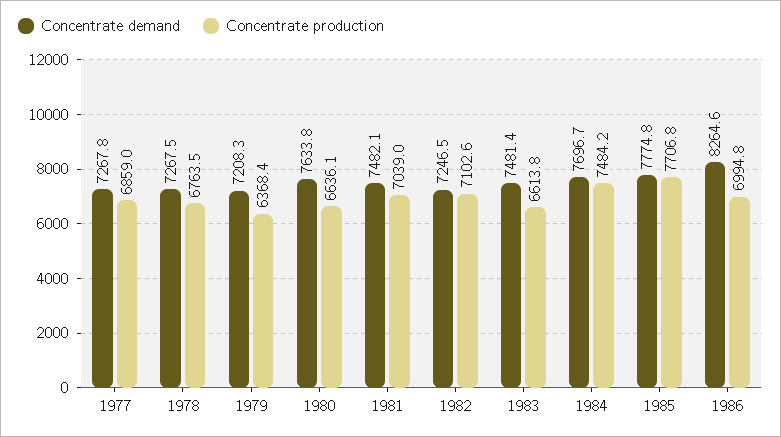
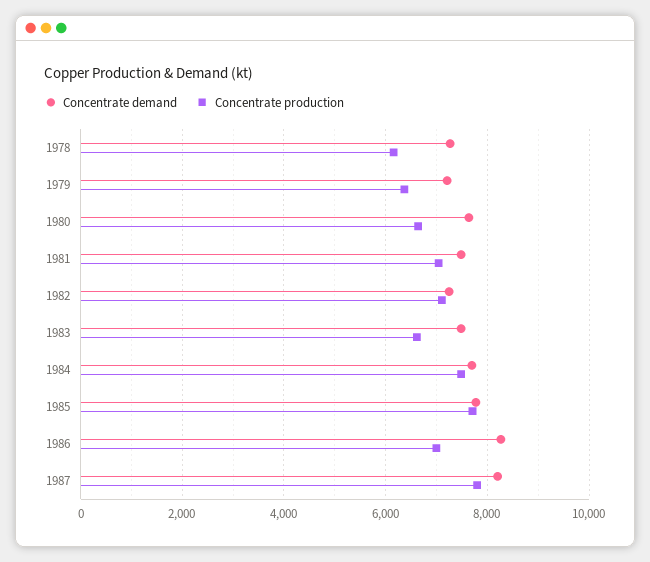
Concentrate demand, 1977: 7267.8 -> none
Concentrate production, 1977: 6859 -> none
Concentrate production, 1978: 6763.5 -> 6200
Concentrate demand, 1987: none -> 8200
Concentrate production, 1987: none -> 7800

